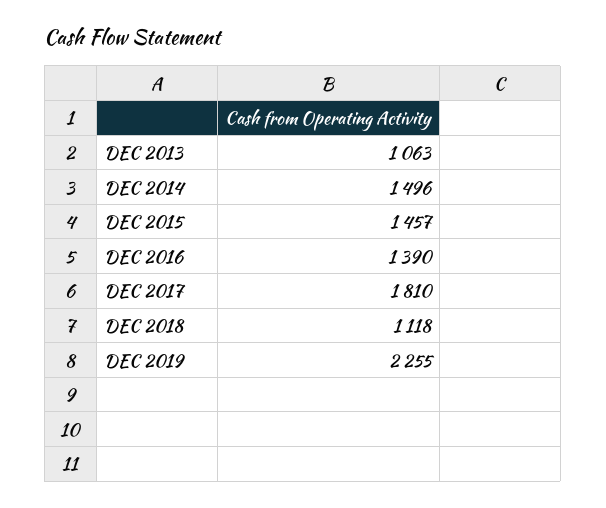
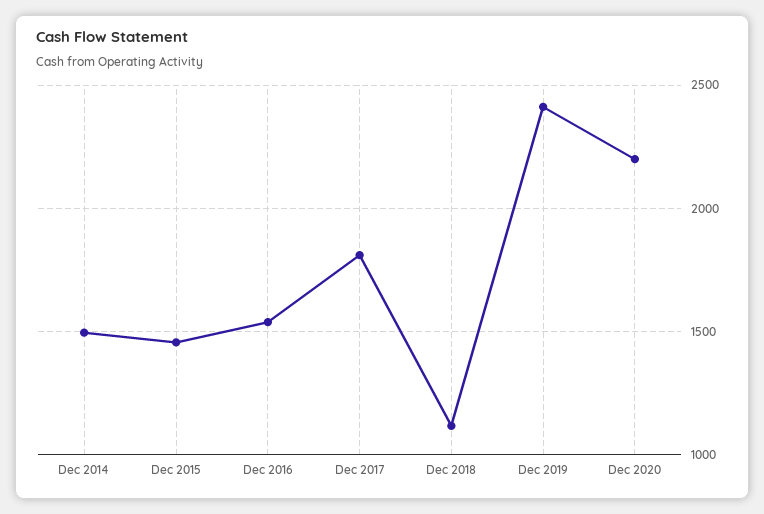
DEC 2013: 1063 -> none
DEC 2016: 1390 -> 1550
DEC 2019: 2255 -> 2400
Dec 2020: none -> 2200

